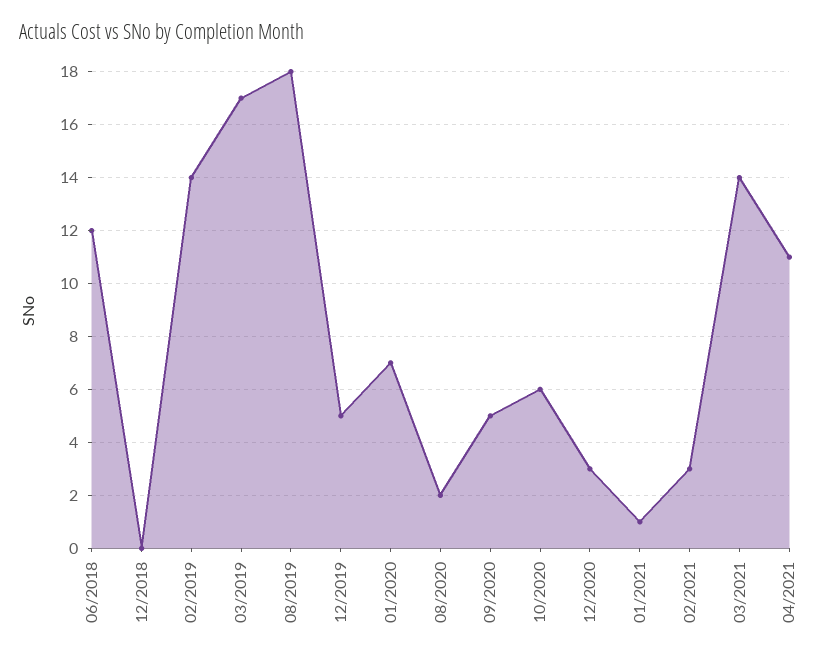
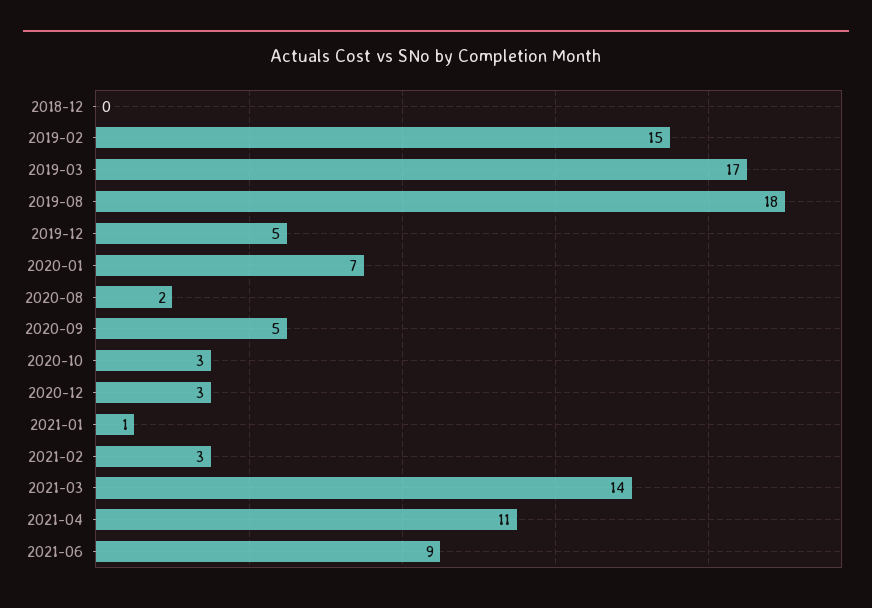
06/2018: 12 -> none
02/2019: 14 -> 15
10/2020: 6 -> 3
2021-06: none -> 9

